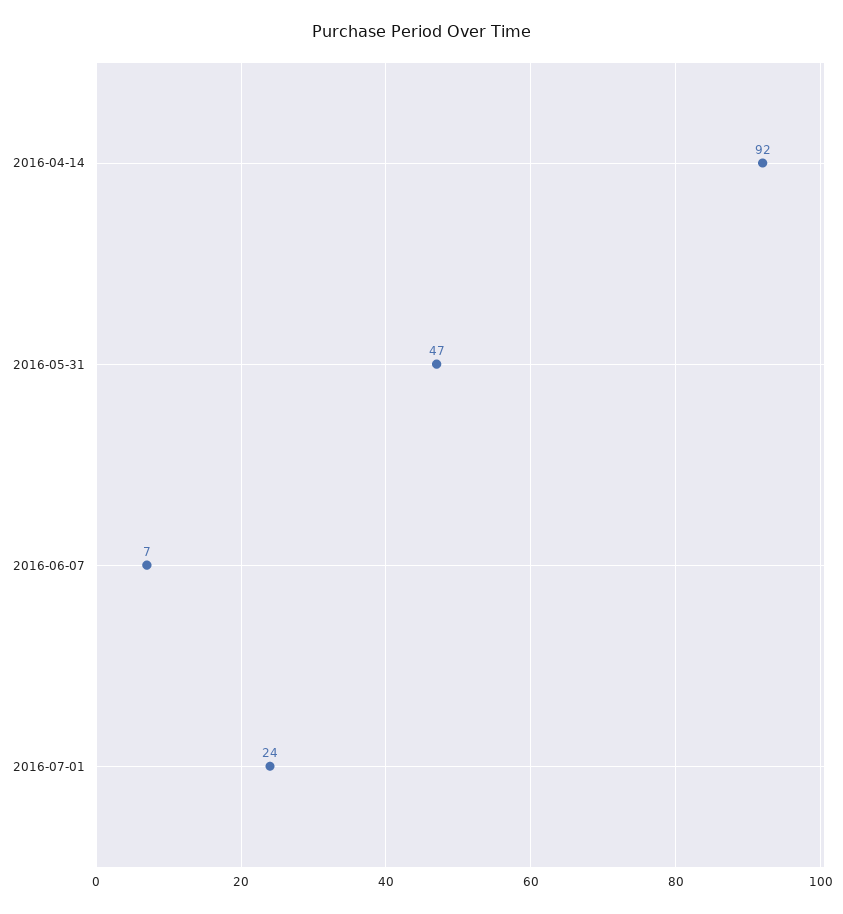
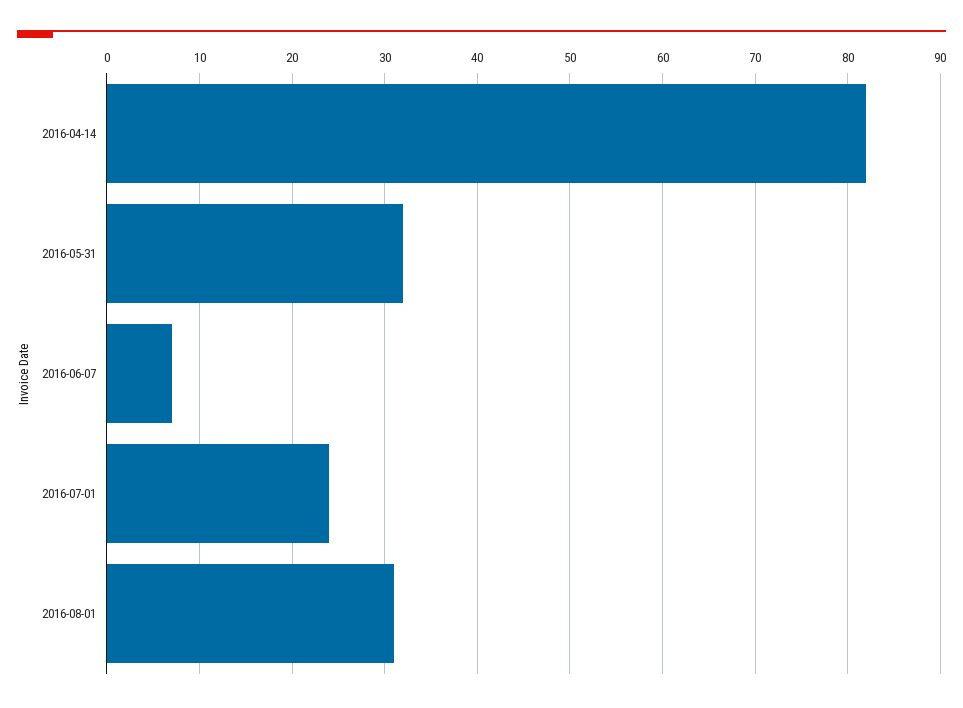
2016-04-14: 92 -> 82
2016-05-31: 47 -> 32
2016-08-01: none -> 31

